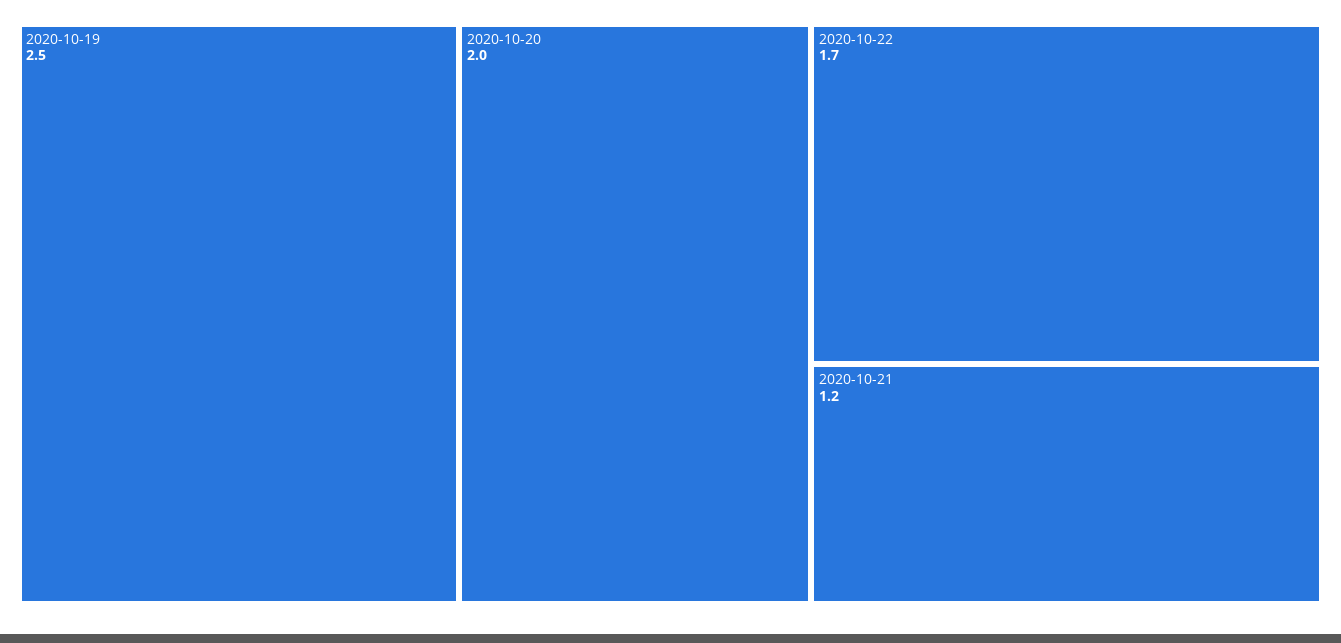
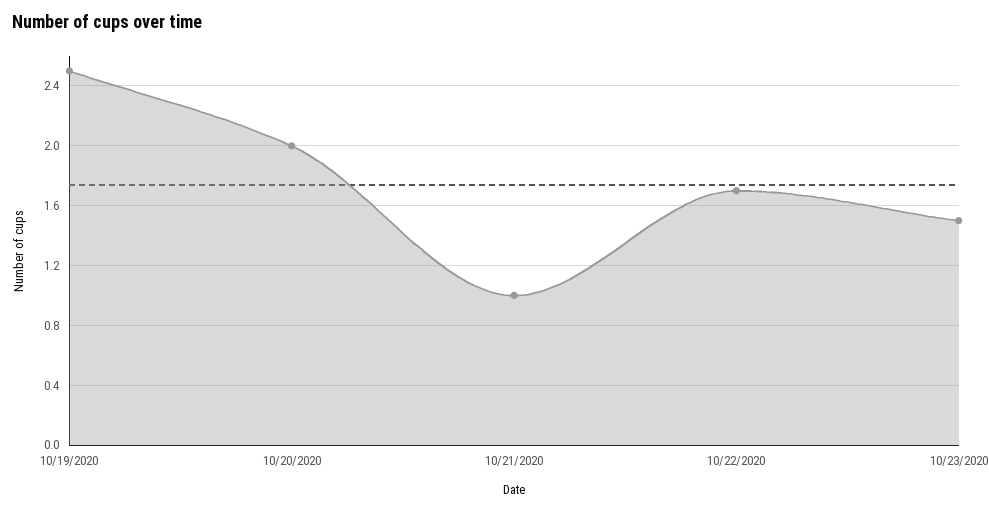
2020-10-21: 1.2 -> 1
10/23/2020: none -> 1.5

